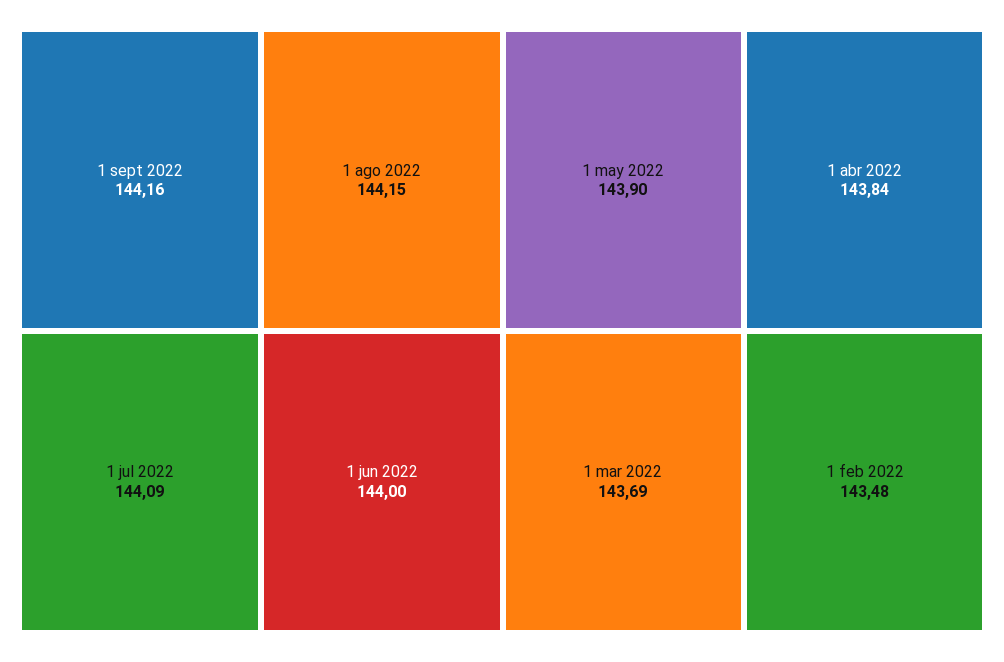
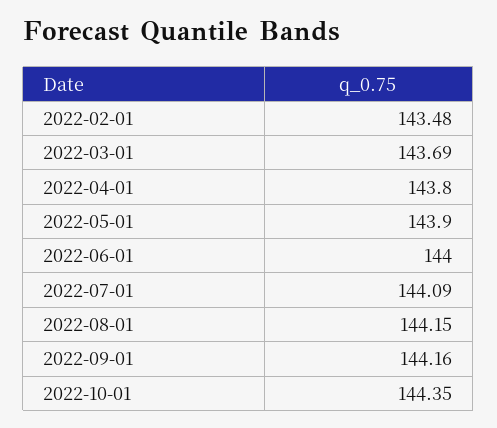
1 abr 2022: 143.84 -> 143.8
2022-10-01: none -> 144.35

